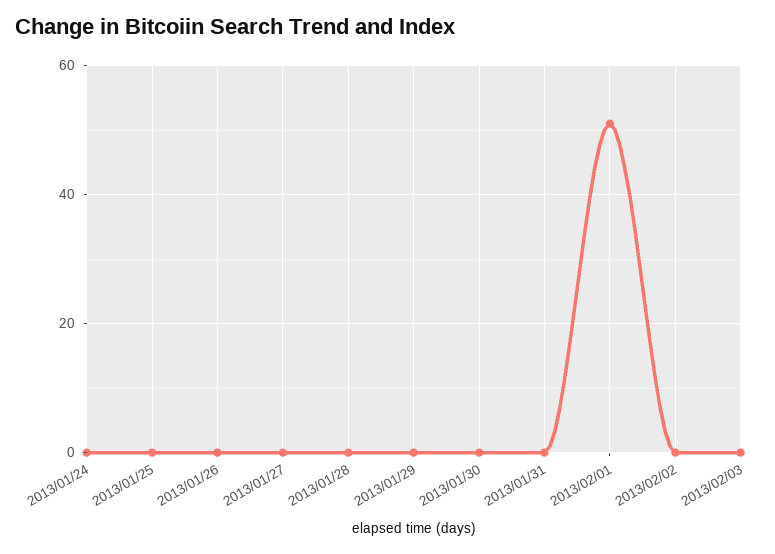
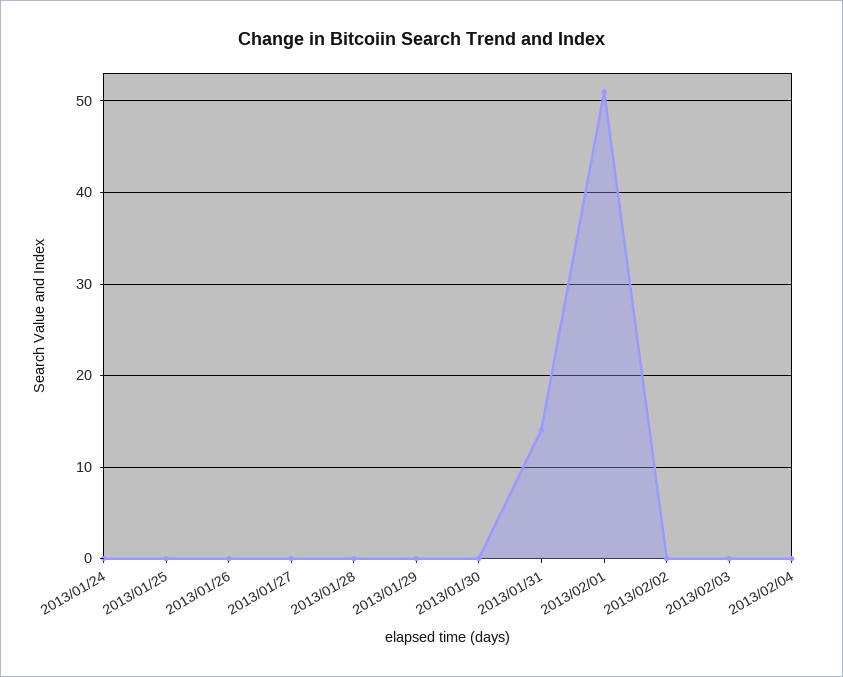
2013/01/31: 0 -> 14
2013/02/04: none -> 0

